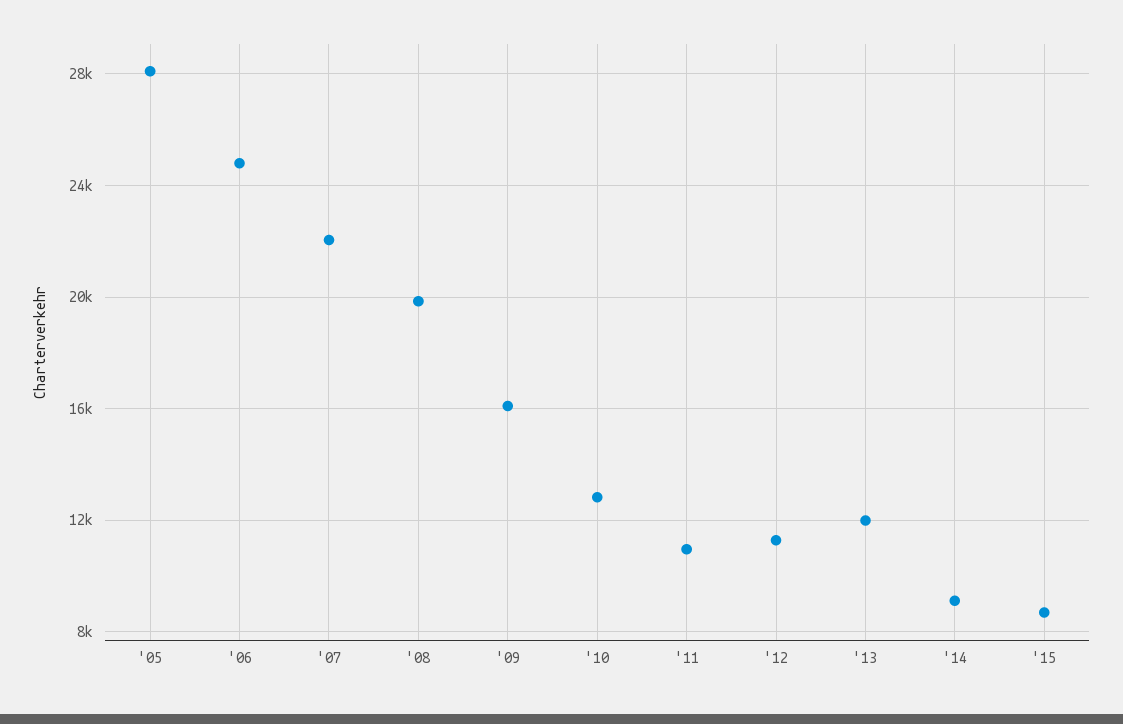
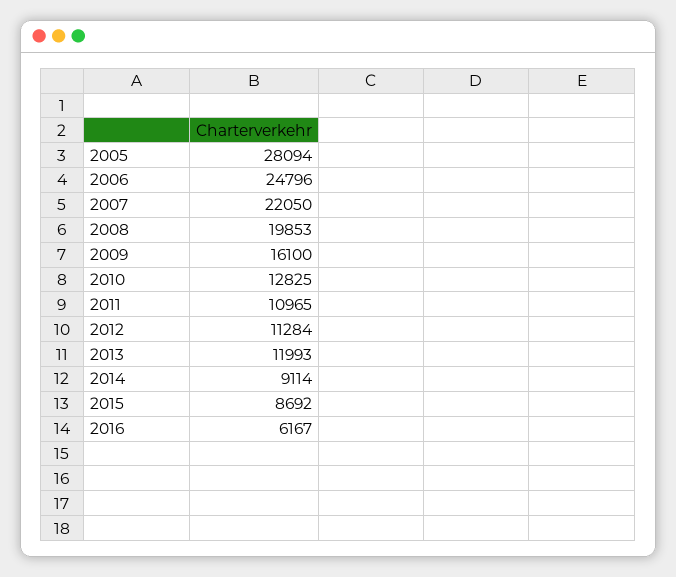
2016: none -> 6167

